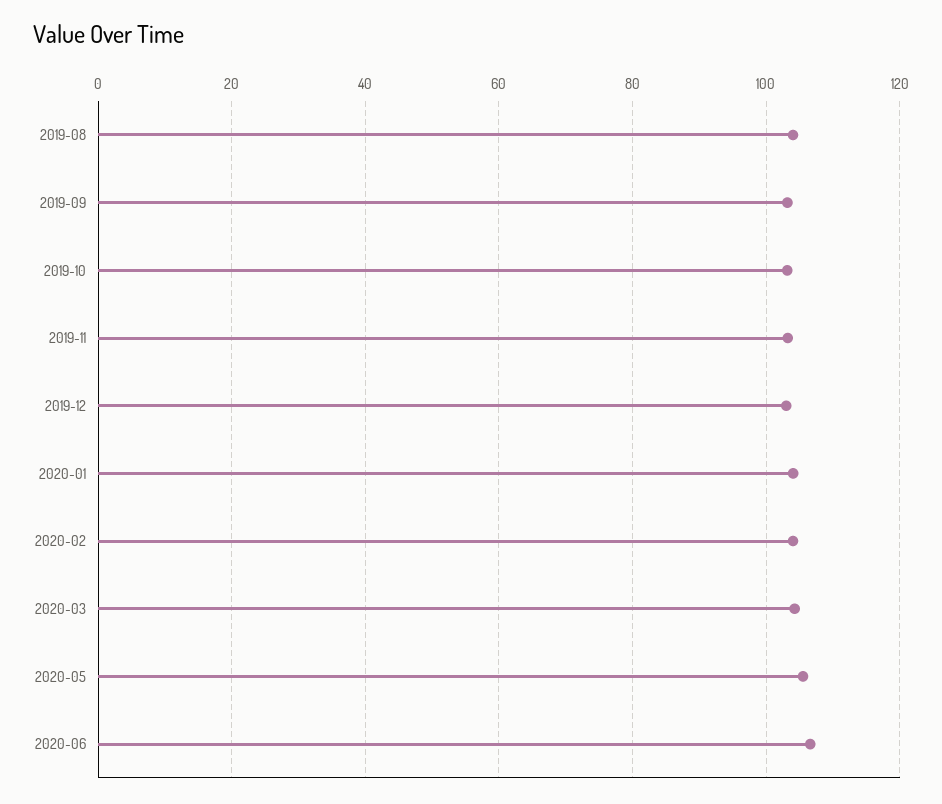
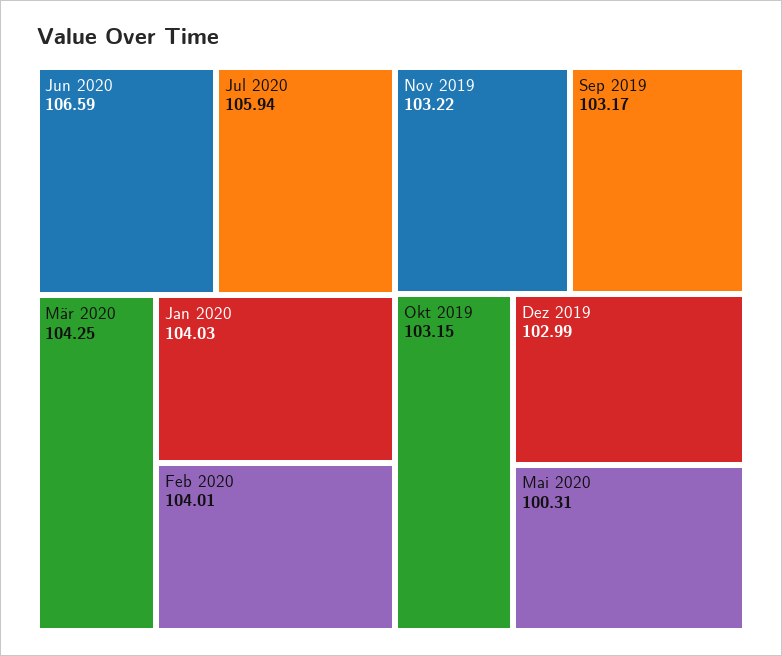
2019-08: 104 -> none
2020-05: 106 -> 100.31
Jul 2020: none -> 105.94

